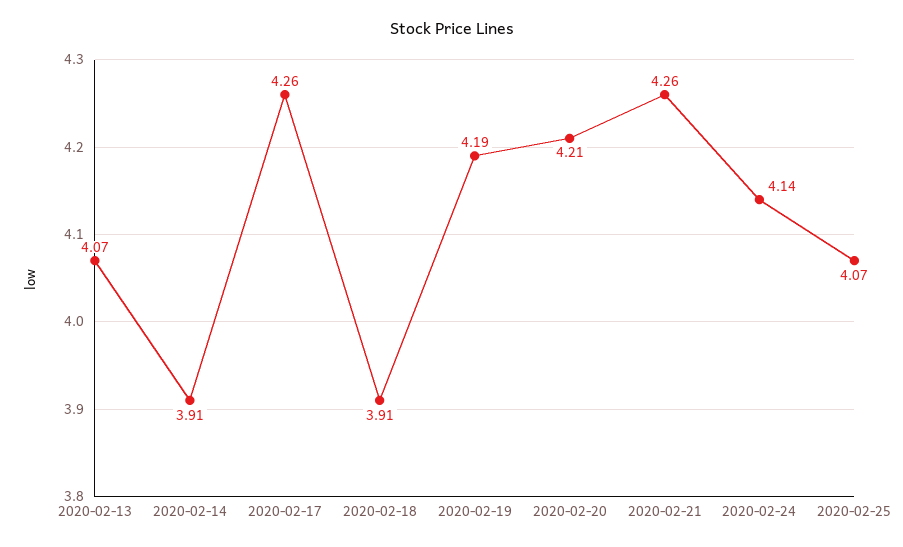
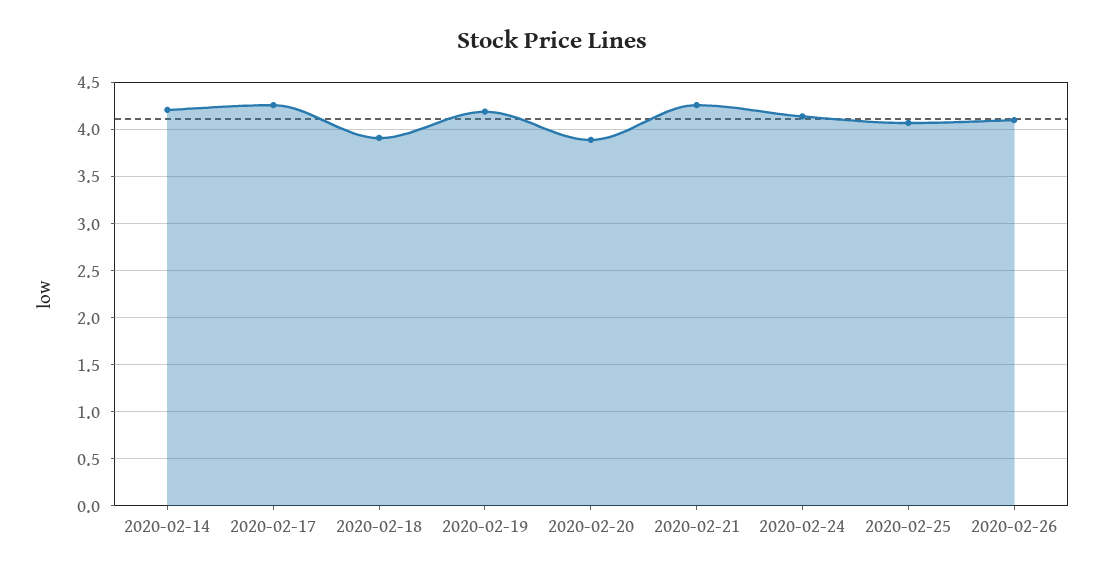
2020-02-13: 4.07 -> none
2020-02-14: 3.91 -> 4.2
2020-02-20: 4.21 -> 3.9
2020-02-26: none -> 4.1

